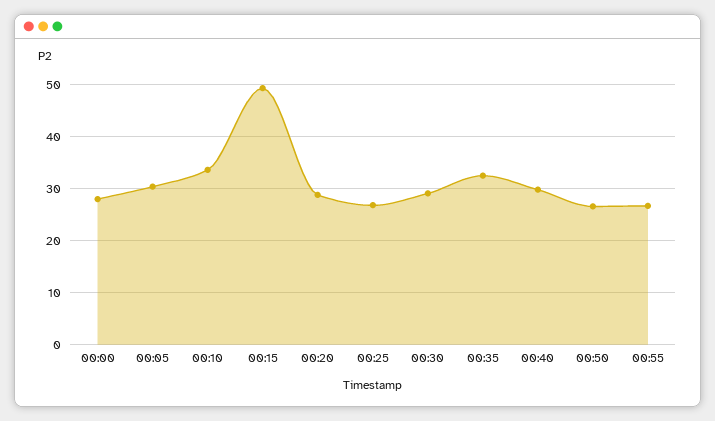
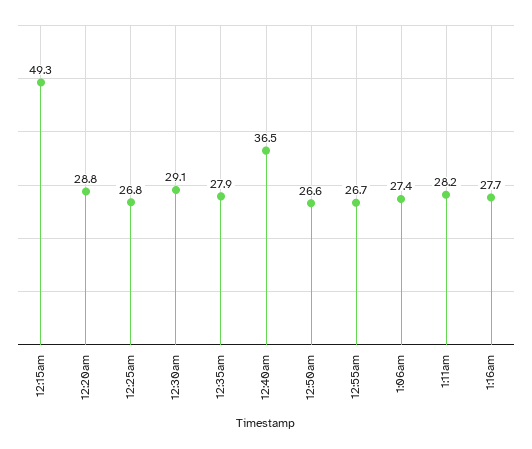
00:00: 28 -> none
00:05: 30 -> none
00:10: 34 -> none
00:35: 32 -> 27.9
00:40: 30 -> 36.5
1:06am: none -> 27.4
1:11am: none -> 28.2
1:16am: none -> 27.7

